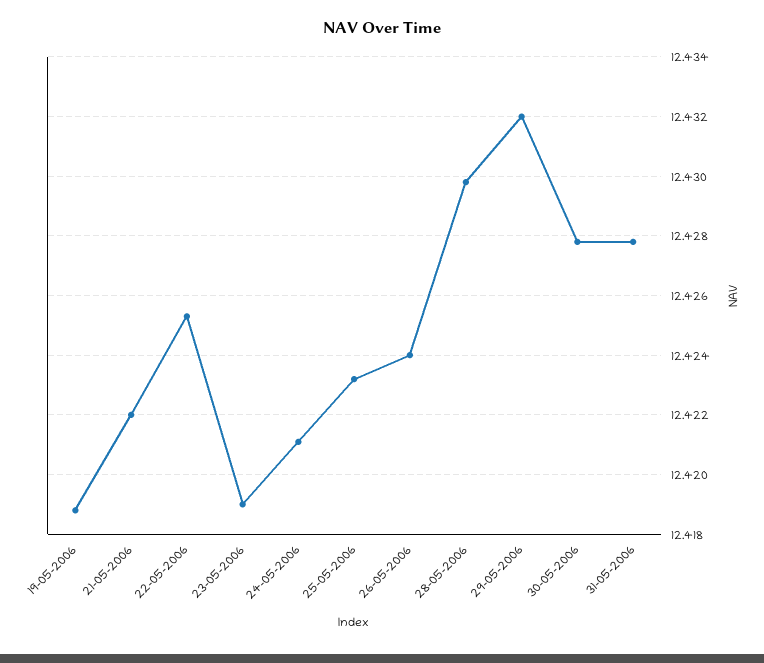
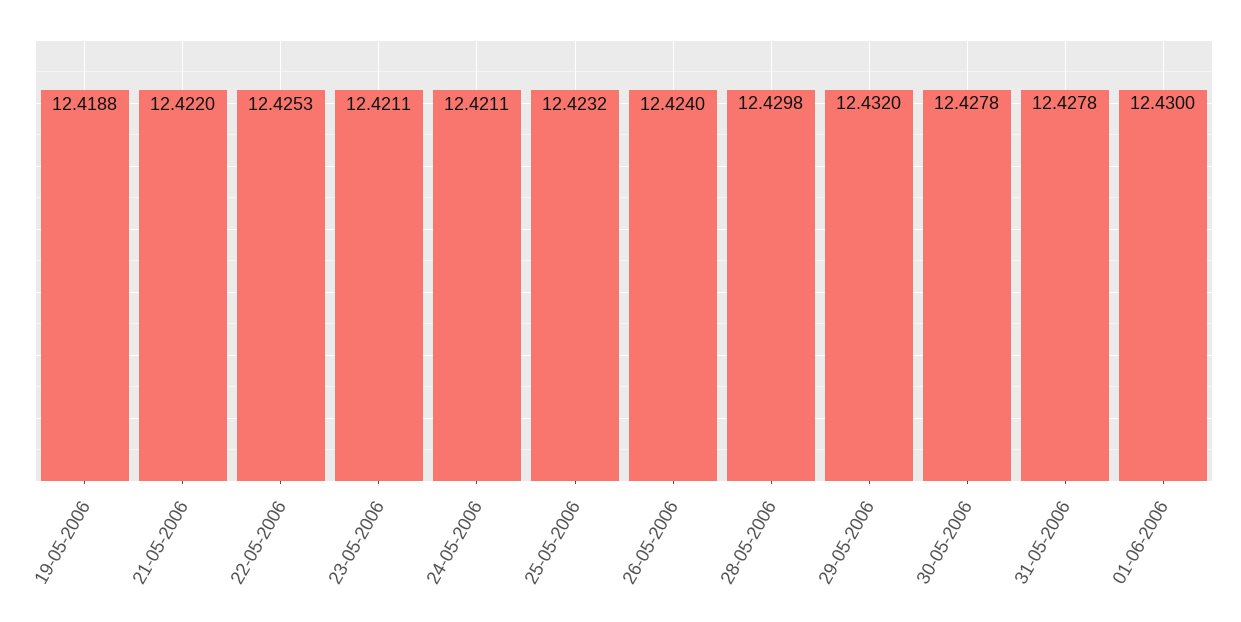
23-05-2006: 12.419 -> 12.4211
01-06-2006: none -> 12.43

